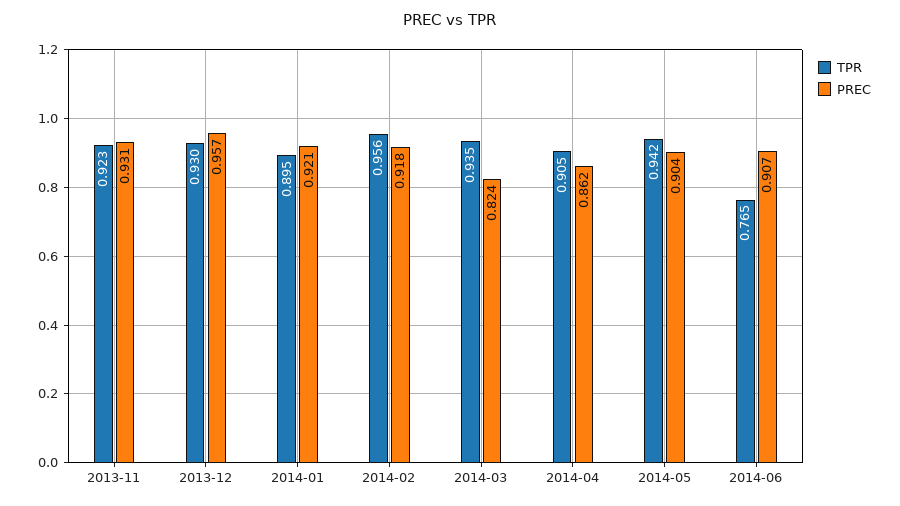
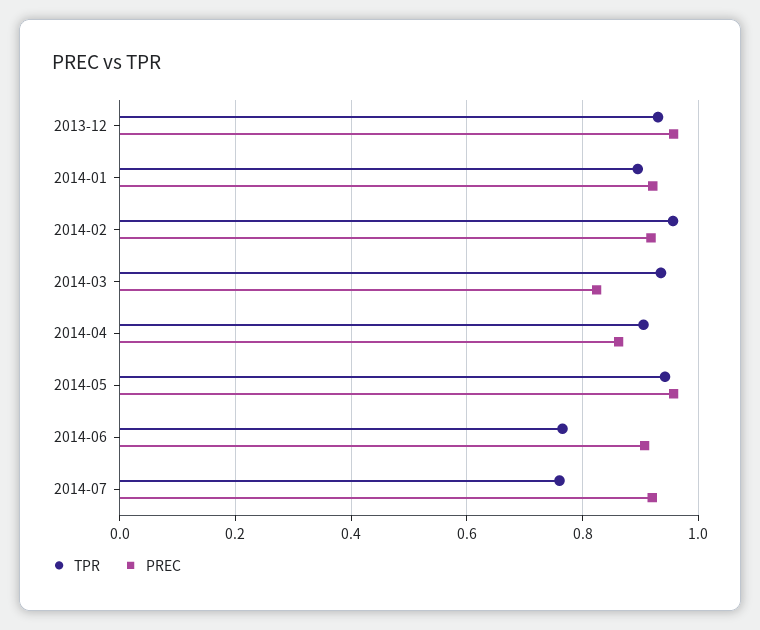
TPR, 2013-11: 0.923 -> none
PREC, 2013-11: 0.931 -> none
PREC, 2014-05: 0.904 -> 0.96
TPR, 2014-07: none -> 0.76
PREC, 2014-07: none -> 0.92

